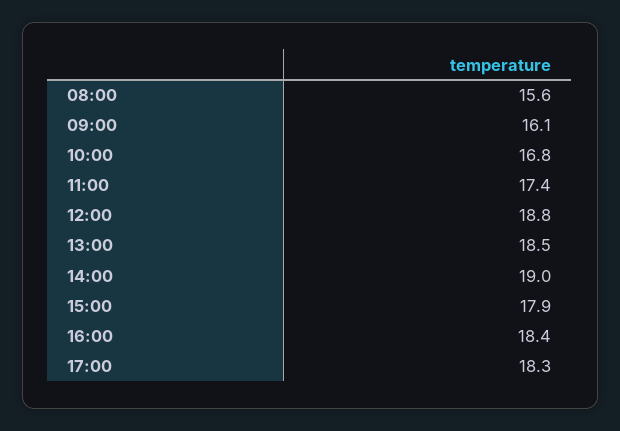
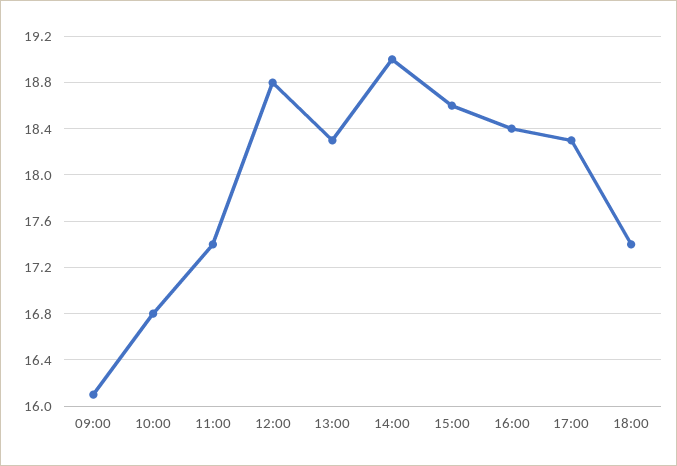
08:00: 15.6 -> none
13:00: 18.5 -> 18.3
15:00: 17.9 -> 18.6
18:00: none -> 17.4

